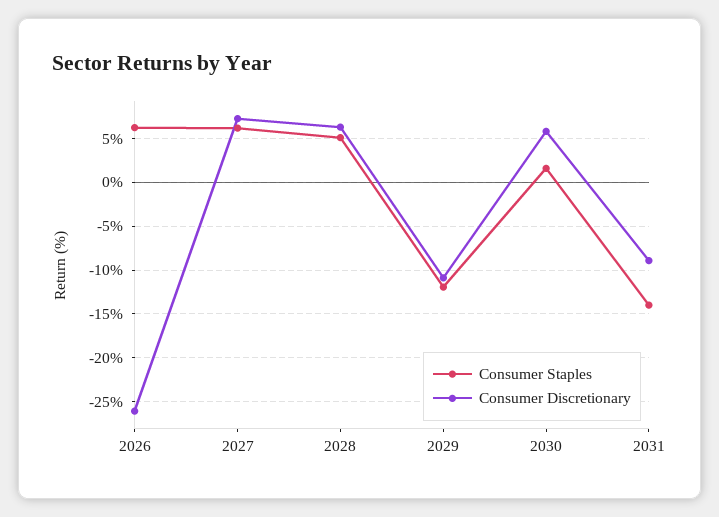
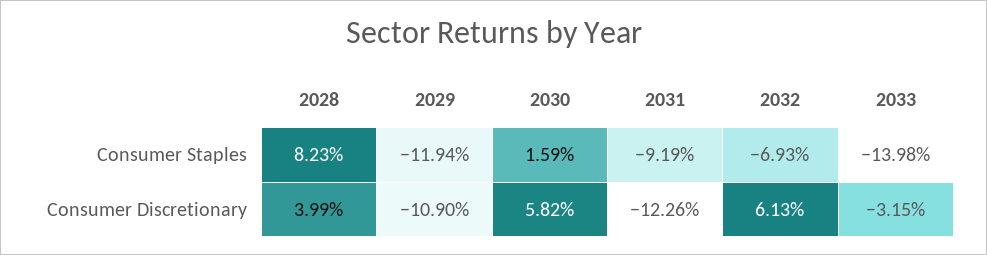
Consumer Staples, 2026: 6 -> none
Consumer Discretionary, 2026: -26 -> none
Consumer Staples, 2027: 6 -> none
Consumer Discretionary, 2027: 7 -> none
Consumer Staples, 2028: 5 -> 8.23
Consumer Discretionary, 2028: 6 -> 3.99
Consumer Staples, 2031: -14 -> -9.19
Consumer Discretionary, 2031: -9 -> -12.26
Consumer Staples, 2032: none -> -6.93
Consumer Staples, 2033: none -> -13.98
Consumer Discretionary, 2032: none -> 6.13
Consumer Discretionary, 2033: none -> -3.15

